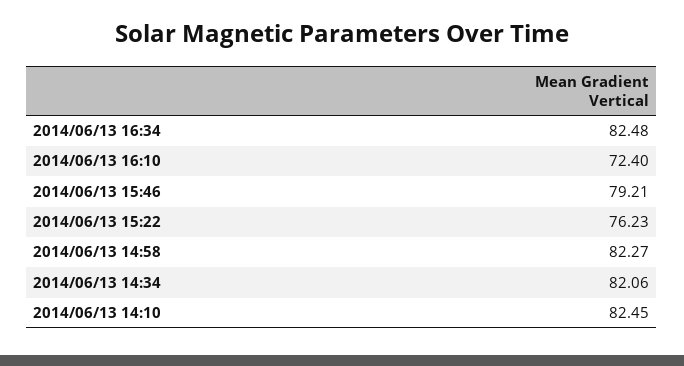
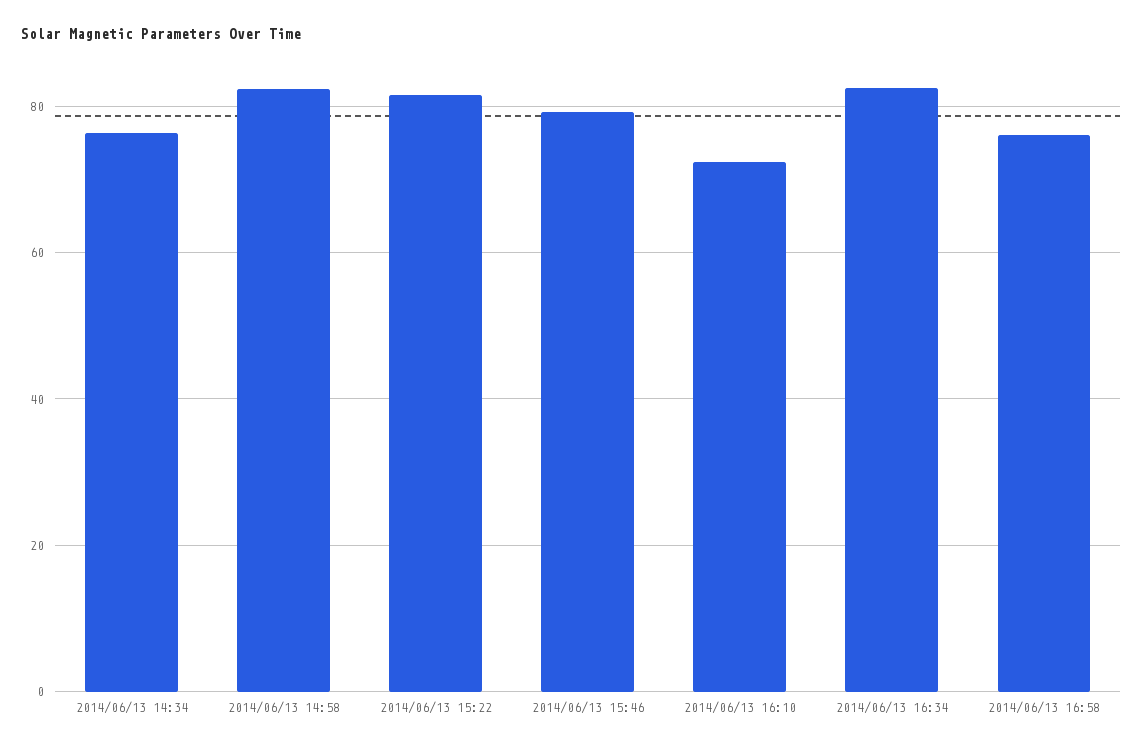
2014/06/13 15:22: 76.23 -> 82
2014/06/13 14:34: 82.06 -> 76
2014/06/13 14:10: 82.45 -> none
2014/06/13 16:58: none -> 76

